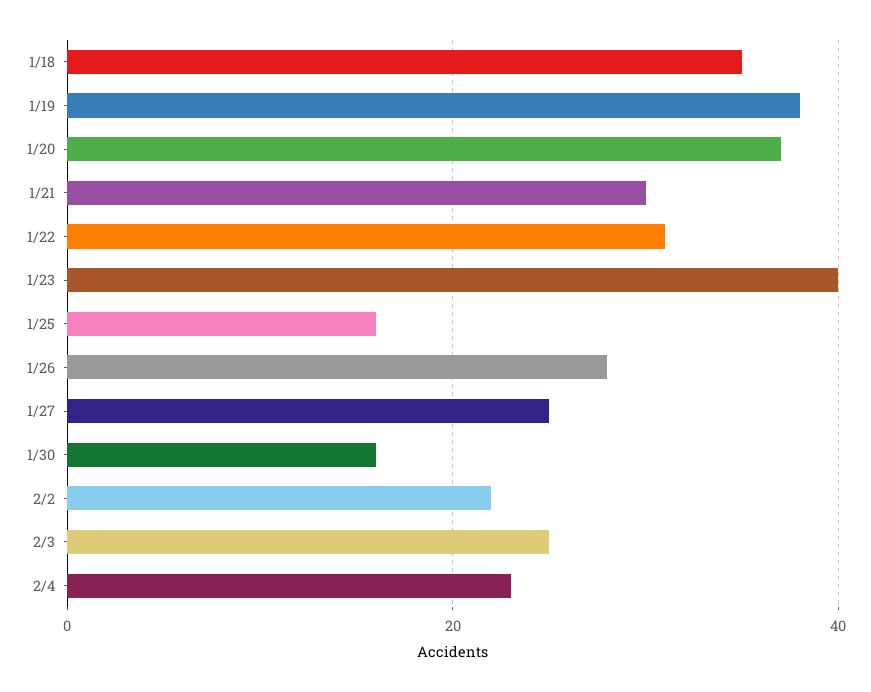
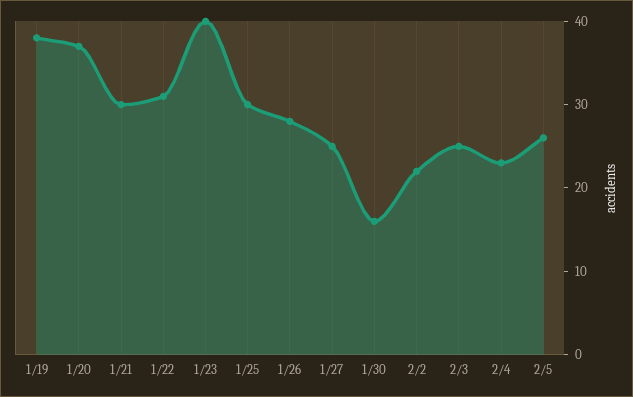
1/18: 35 -> none
1/25: 15 -> 30
2/5: none -> 26

